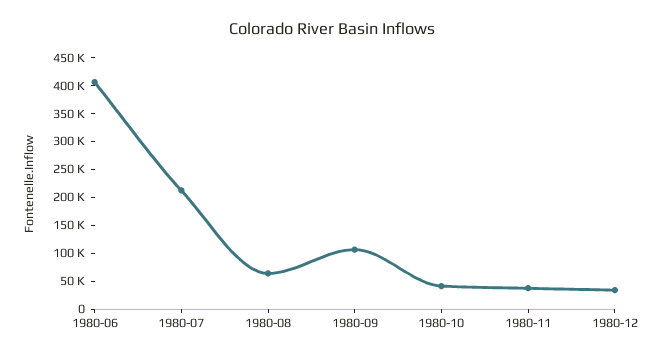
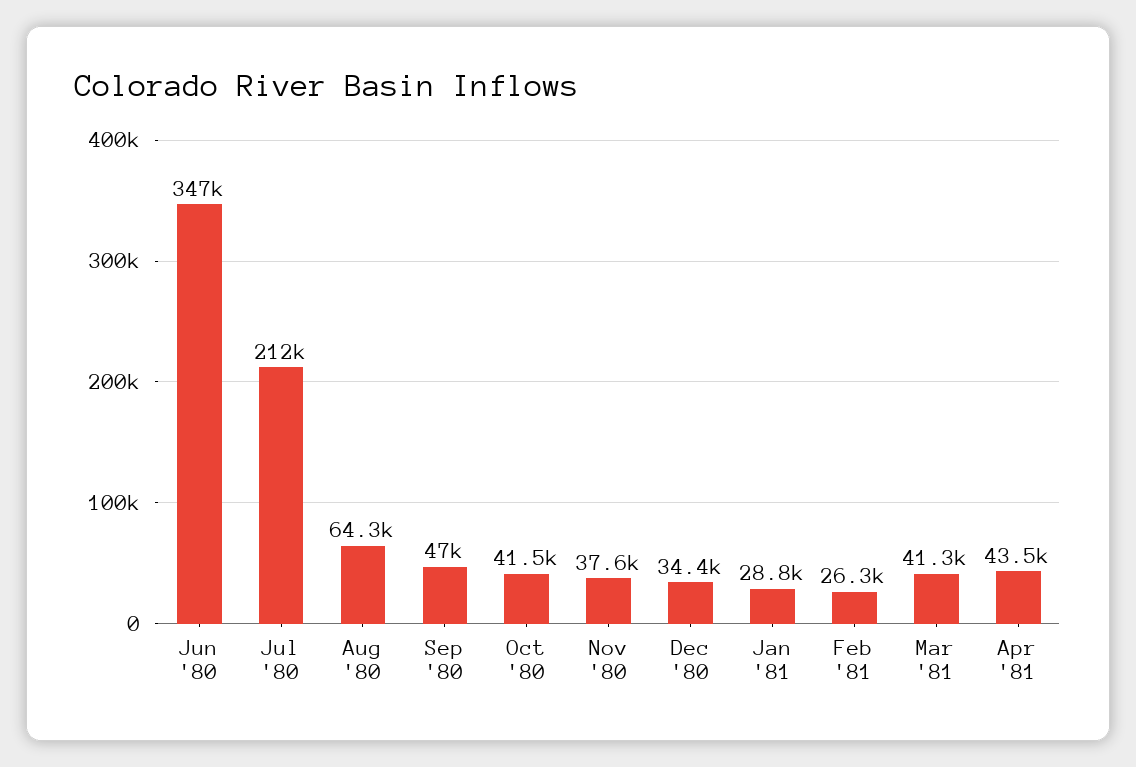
1980-06: 400000 -> 347000
1980-09: 100000 -> 47000
Jan '81: none -> 28800
Feb '81: none -> 26300
Mar '81: none -> 41300
Apr '81: none -> 43500

